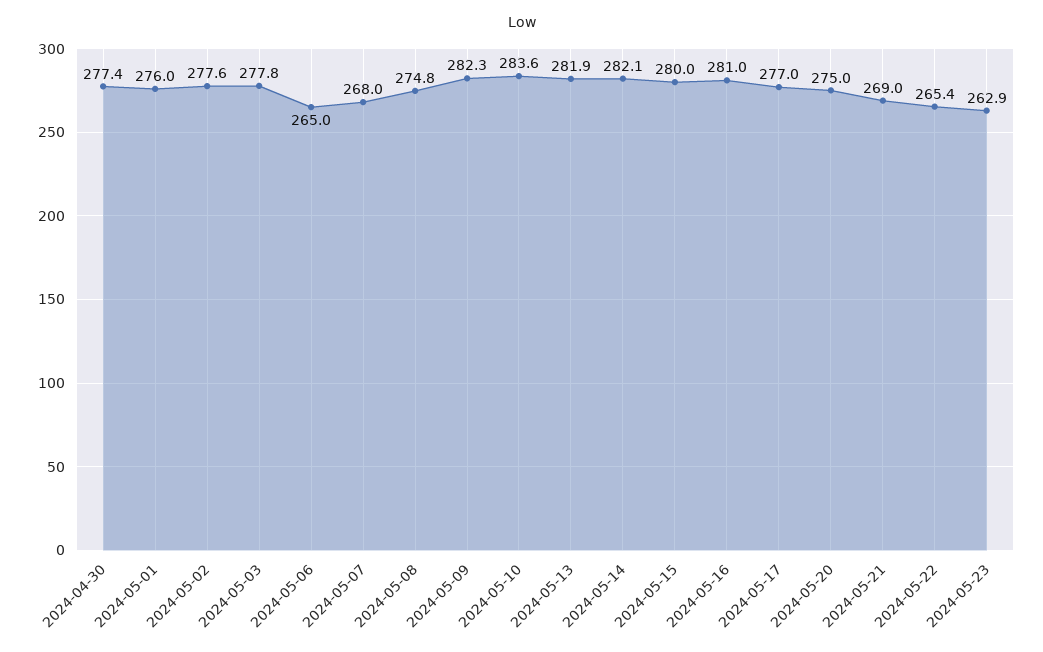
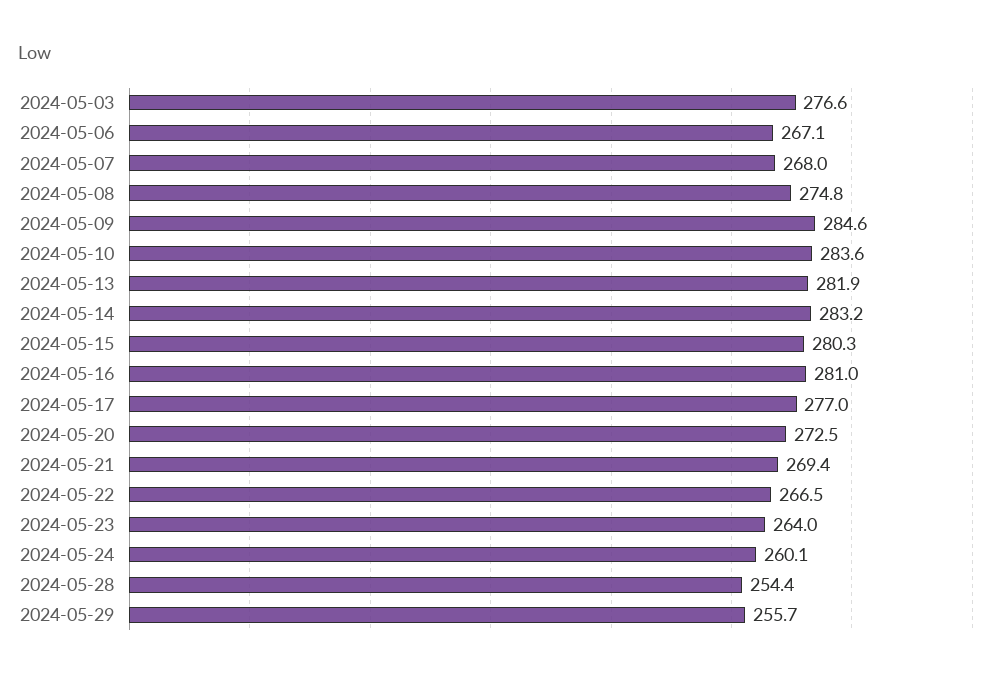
2024-04-30: 277.4 -> none
2024-05-01: 276 -> none
2024-05-02: 277.6 -> none
2024-05-03: 277.8 -> 276.6
2024-05-06: 265 -> 267.1
2024-05-09: 282.3 -> 284.6
2024-05-14: 282.1 -> 283.2
2024-05-15: 280 -> 280.3
2024-05-20: 275 -> 272.5
2024-05-21: 269 -> 269.4
2024-05-22: 265.4 -> 266.5
2024-05-23: 262.9 -> 264
2024-05-24: none -> 260.1
2024-05-28: none -> 254.4
2024-05-29: none -> 255.7

